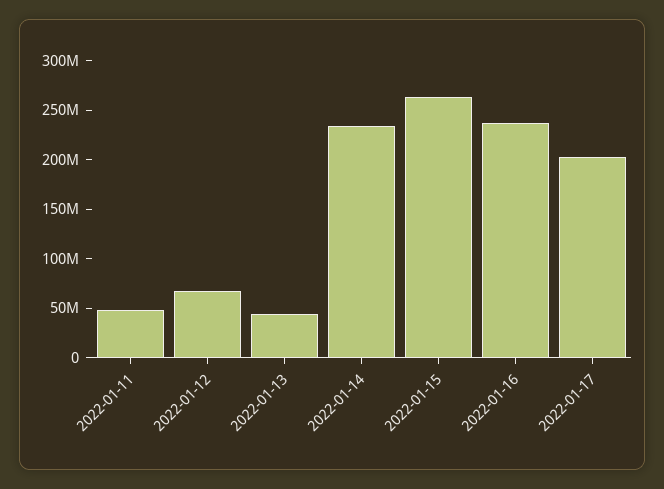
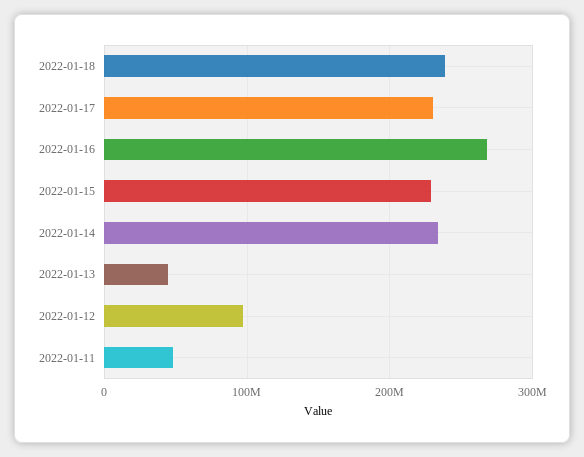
2022-01-12: 70000000 -> 100000000
2022-01-15: 260000000 -> 230000000
2022-01-16: 240000000 -> 270000000
2022-01-17: 200000000 -> 230000000
2022-01-18: none -> 240000000

